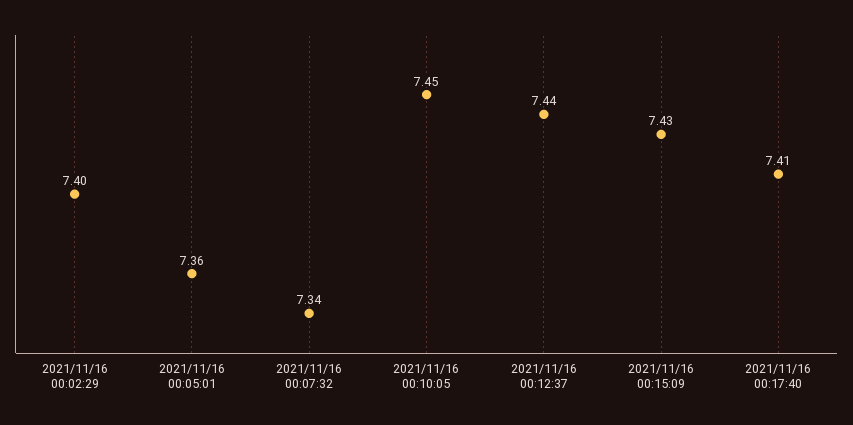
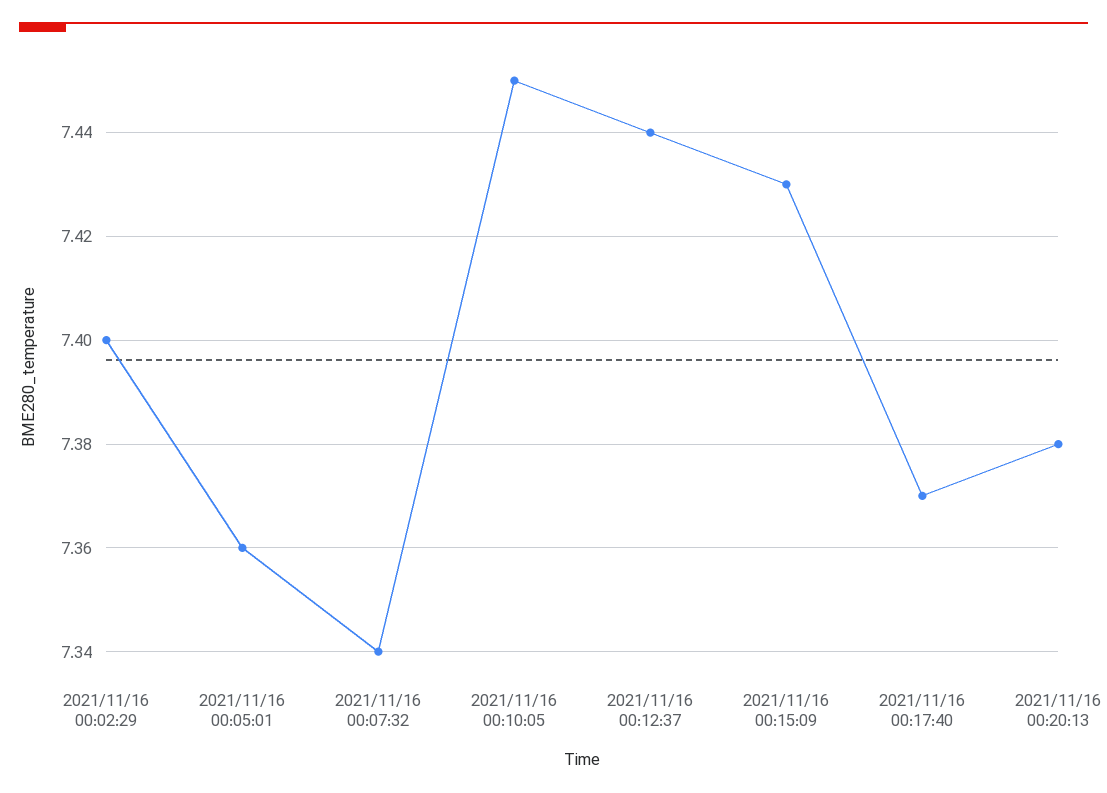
2021/11/16 00:17:40: 7.41 -> 7.37
2021/11/16 00:20:13: none -> 7.38

